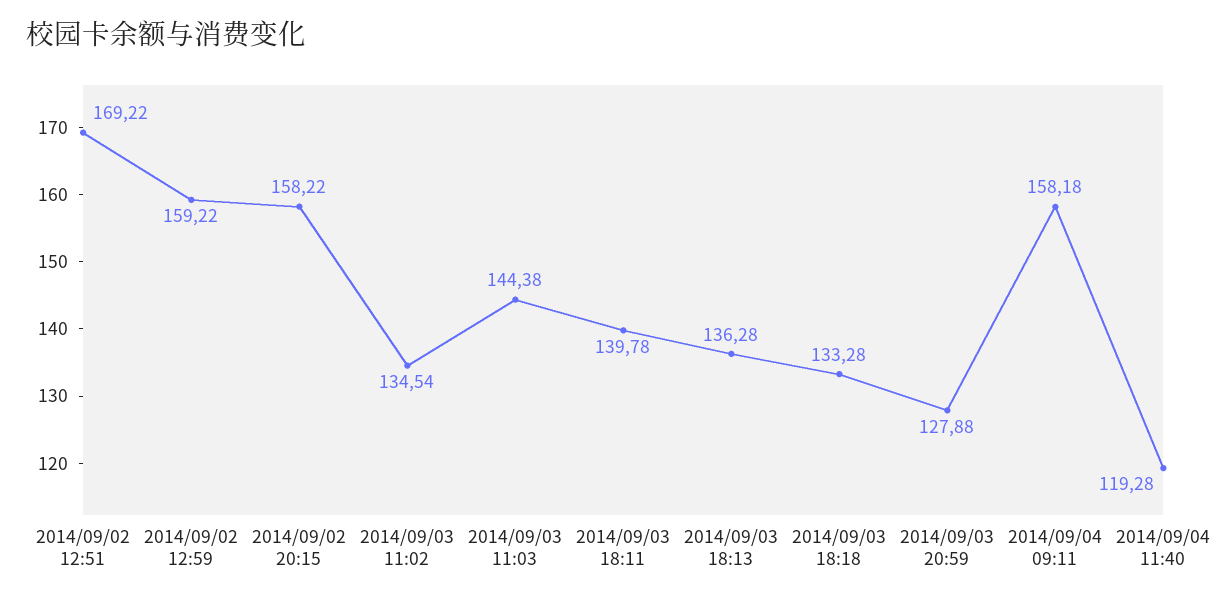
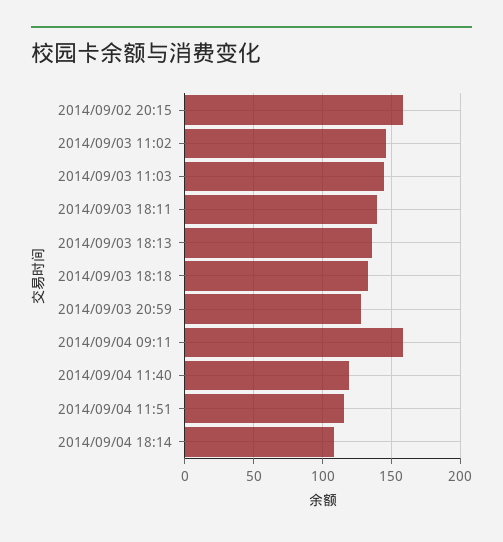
2014/09/02 12:51: 169.22 -> none
2014/09/02 12:59: 159.22 -> none
2014/09/03 11:02: 134.54 -> 145
2014/09/04 11:51: none -> 115
2014/09/04 18:14: none -> 110

